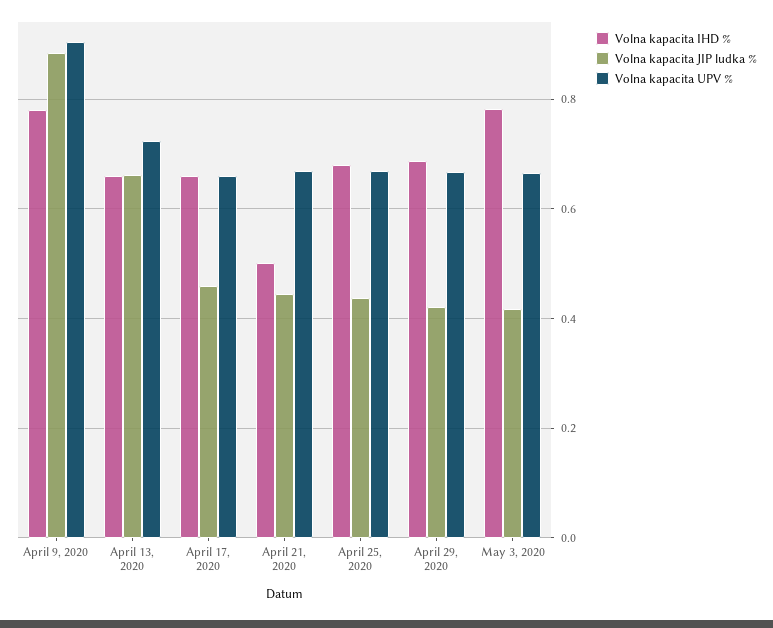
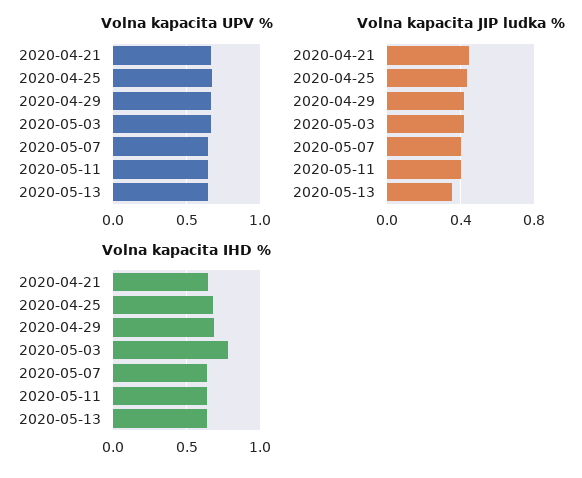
Volna kapacita IHD %, April 9, 2020: 0.78 -> none
Volna kapacita JIP ludka %, April 9, 2020: 0.88 -> none
Volna kapacita UPV %, April 9, 2020: 0.9 -> none
Volna kapacita IHD %, April 13, 2020: 0.66 -> none
Volna kapacita JIP ludka %, April 13, 2020: 0.66 -> none
Volna kapacita UPV %, April 13, 2020: 0.72 -> none
Volna kapacita IHD %, April 17, 2020: 0.66 -> none
Volna kapacita JIP ludka %, April 17, 2020: 0.46 -> none
Volna kapacita UPV %, April 17, 2020: 0.66 -> none
Volna kapacita IHD %, April 21, 2020: 0.5 -> 0.65
Volna kapacita UPV %, 2020-05-07: none -> 0.65
Volna kapacita UPV %, 2020-05-11: none -> 0.65
Volna kapacita UPV %, 2020-05-13: none -> 0.65
Volna kapacita JIP ludka %, 2020-05-07: none -> 0.4
Volna kapacita JIP ludka %, 2020-05-11: none -> 0.4
Volna kapacita JIP ludka %, 2020-05-13: none -> 0.35
Volna kapacita IHD %, 2020-05-07: none -> 0.65
Volna kapacita IHD %, 2020-05-11: none -> 0.65
Volna kapacita IHD %, 2020-05-13: none -> 0.65

